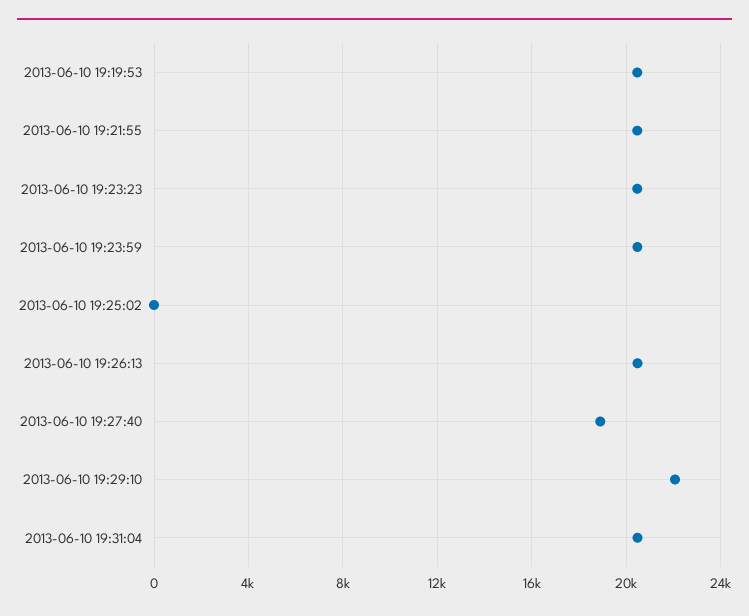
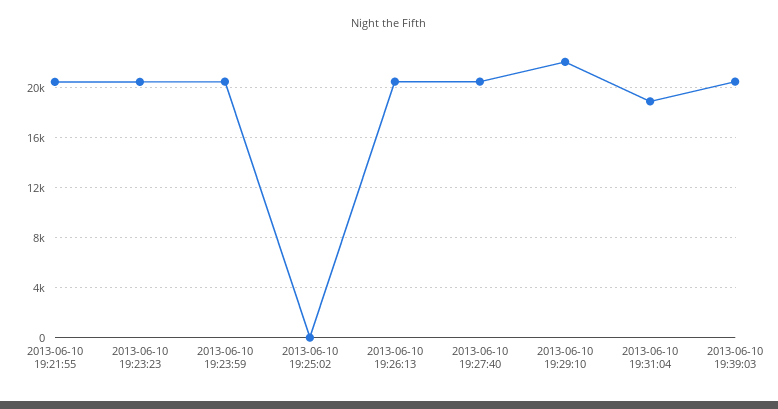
2013-06-10 19:19:53: 20500 -> none
2013-06-10 19:27:40: 19000 -> 20500
2013-06-10 19:31:04: 20500 -> 19000
2013-06-10 19:39:03: none -> 20500

